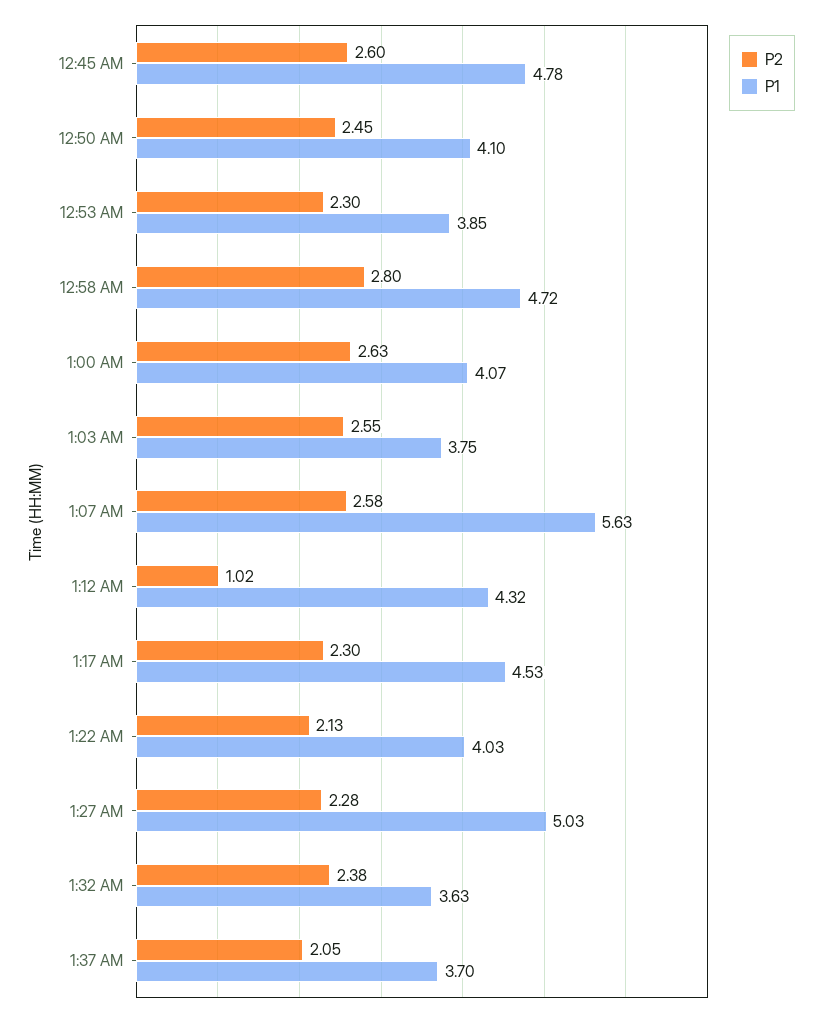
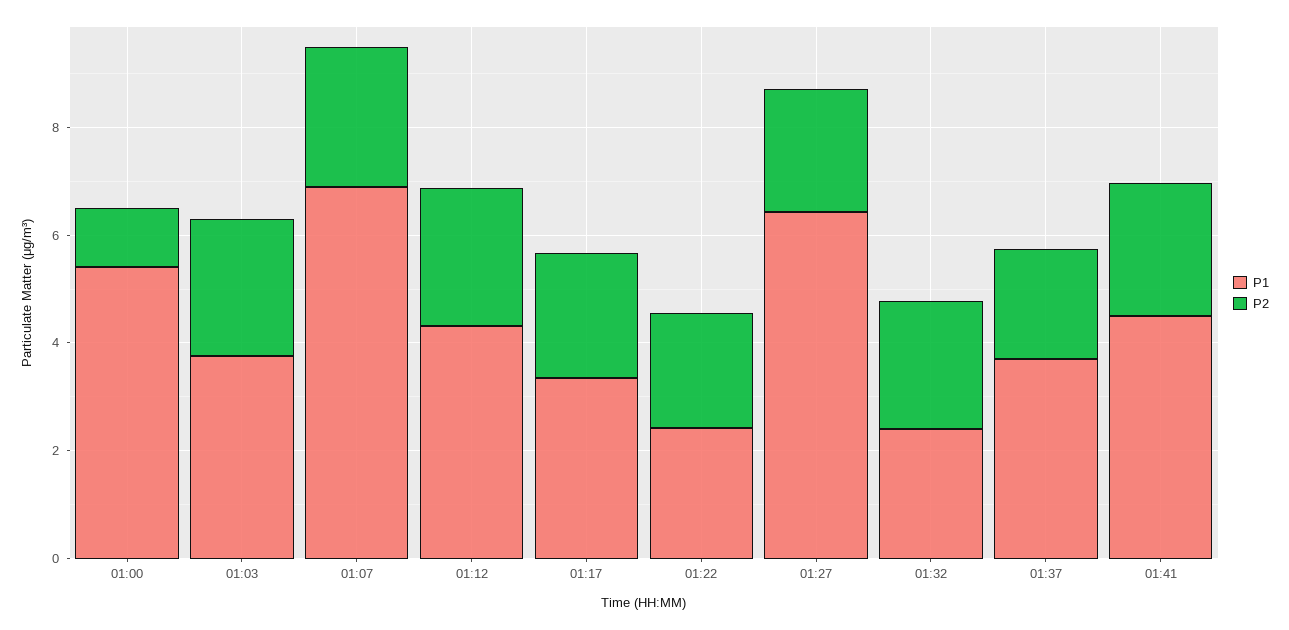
P2, 12:45 AM: 2.6 -> none
P1, 12:45 AM: 4.78 -> none
P2, 12:50 AM: 2.45 -> none
P1, 12:50 AM: 4.1 -> none
P2, 12:53 AM: 2.3 -> none
P1, 12:53 AM: 3.85 -> none
P2, 12:58 AM: 2.8 -> none
P1, 12:58 AM: 4.72 -> none
P2, 1:00 AM: 2.63 -> 1
P1, 1:00 AM: 4.07 -> 5.5
P1, 1:07 AM: 5.63 -> 7
P2, 1:12 AM: 1.02 -> 2.5
P1, 1:17 AM: 4.53 -> 3.5
P1, 1:22 AM: 4.03 -> 2.5
P1, 1:27 AM: 5.03 -> 6.5
P1, 1:32 AM: 3.63 -> 2.5
P1, 01:41: none -> 4.5
P2, 01:41: none -> 2.5

